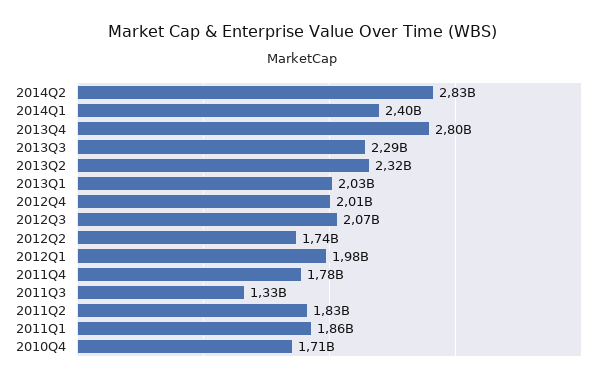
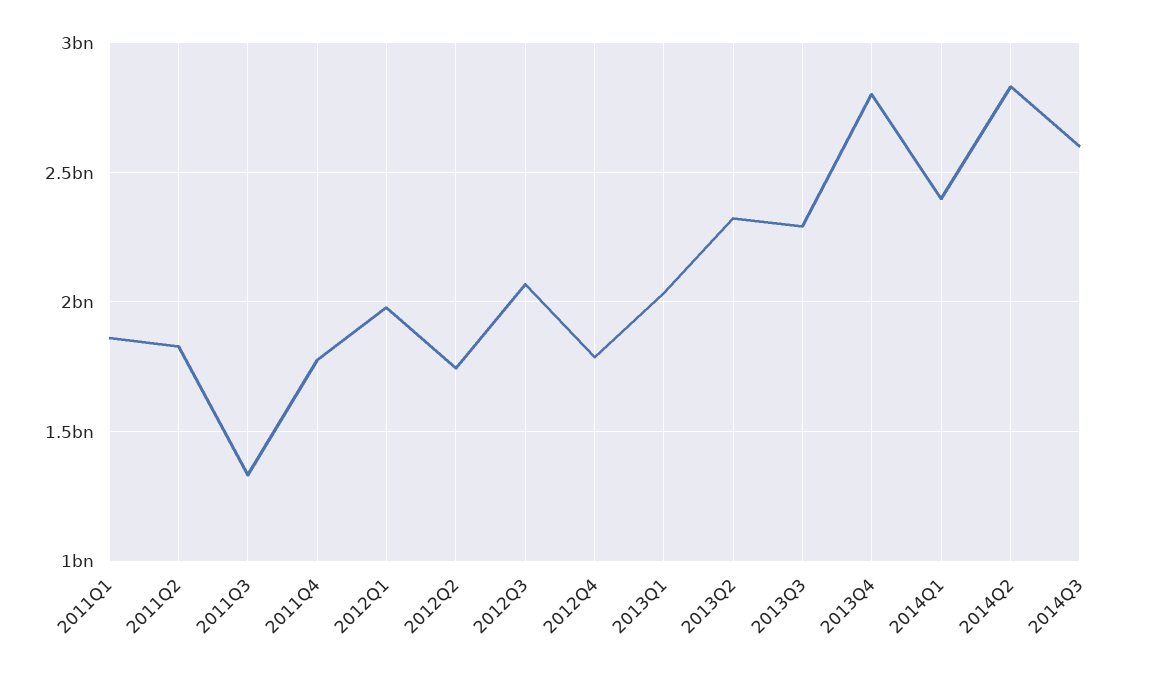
2012Q4: 2010000000 -> 1800000000
2010Q4: 1710000000 -> none
2014Q3: none -> 2600000000

